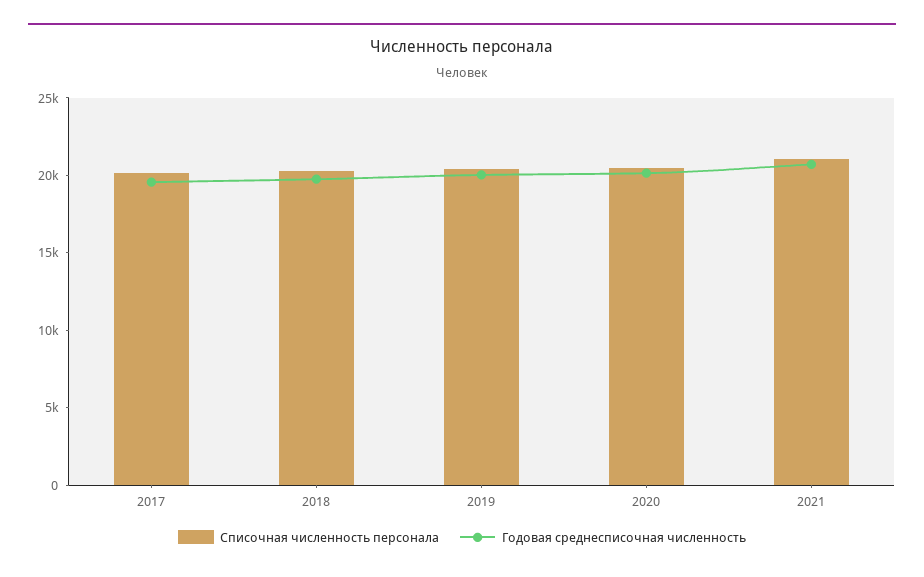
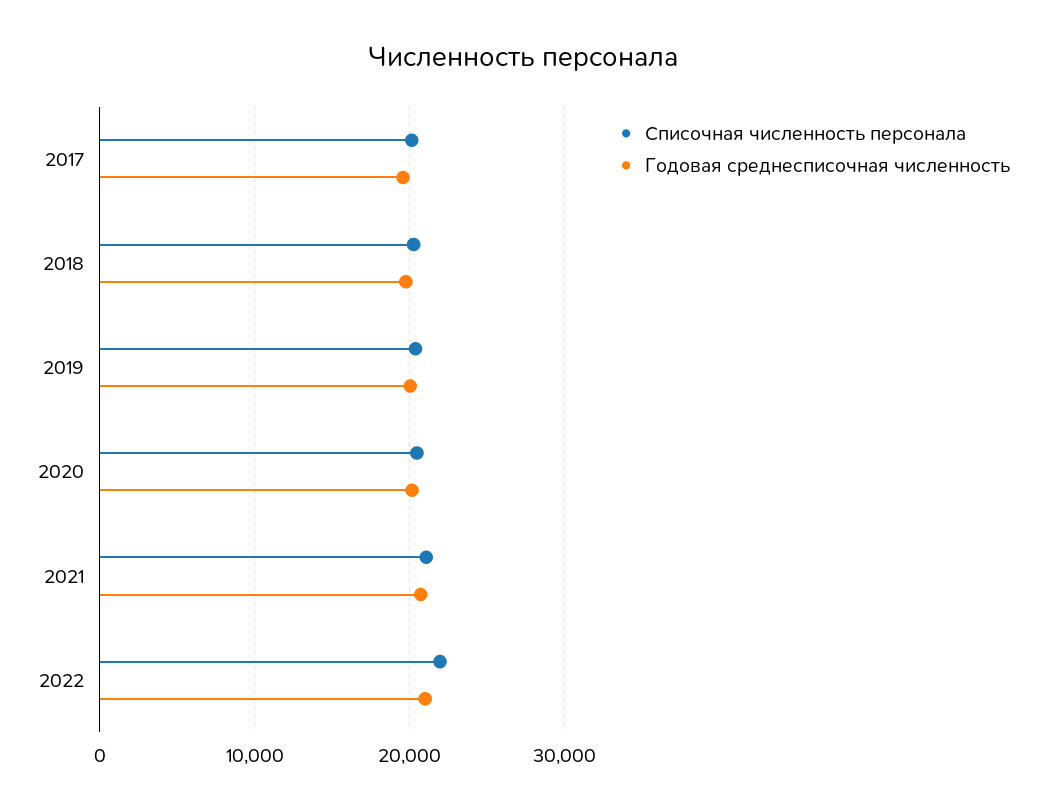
Списочная численность персонала, 2022: none -> 22000
Годовая среднесписочная численность, 2022: none -> 21000

